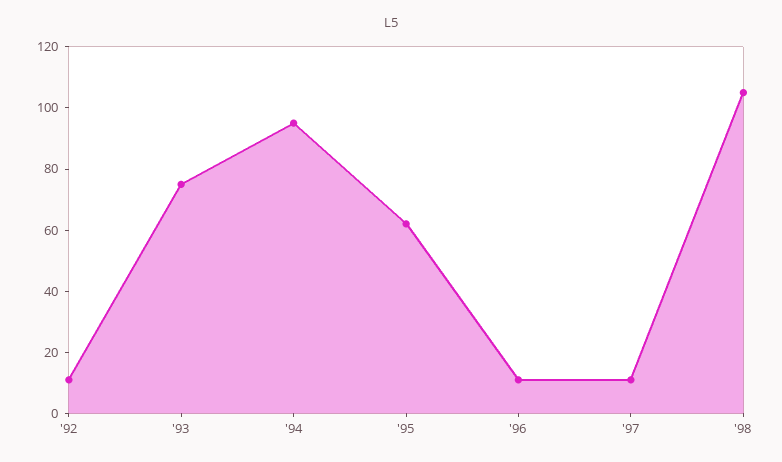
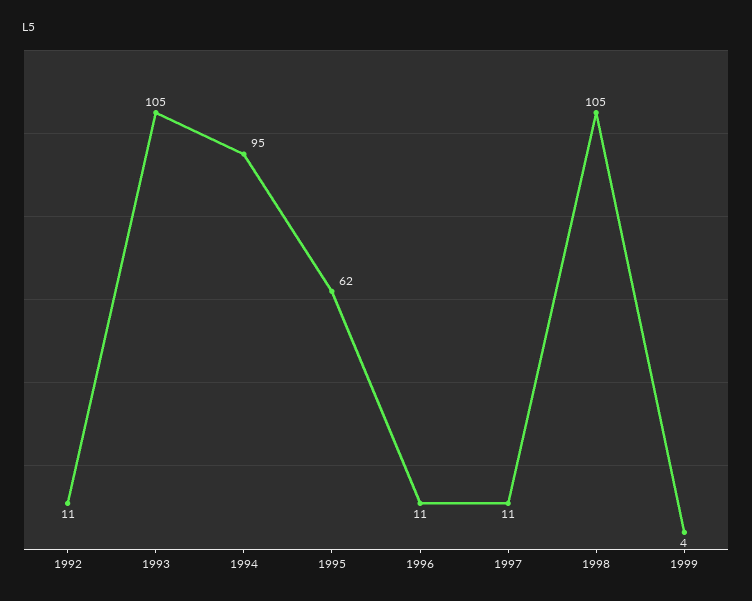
'93: 75 -> 105
1999: none -> 4

